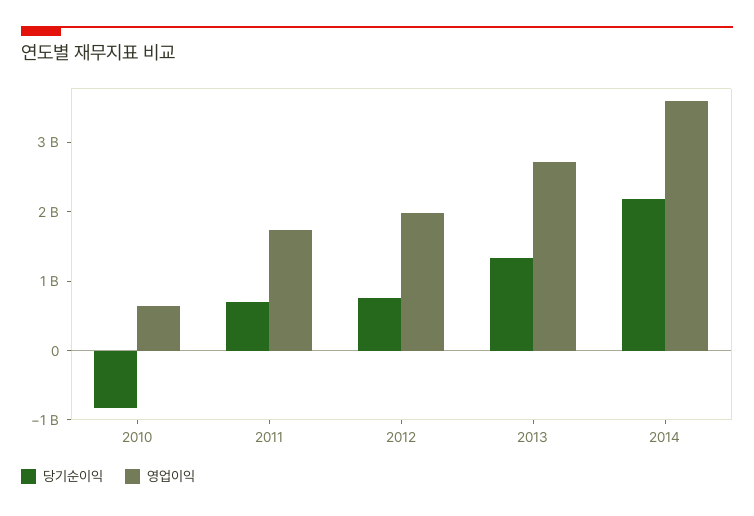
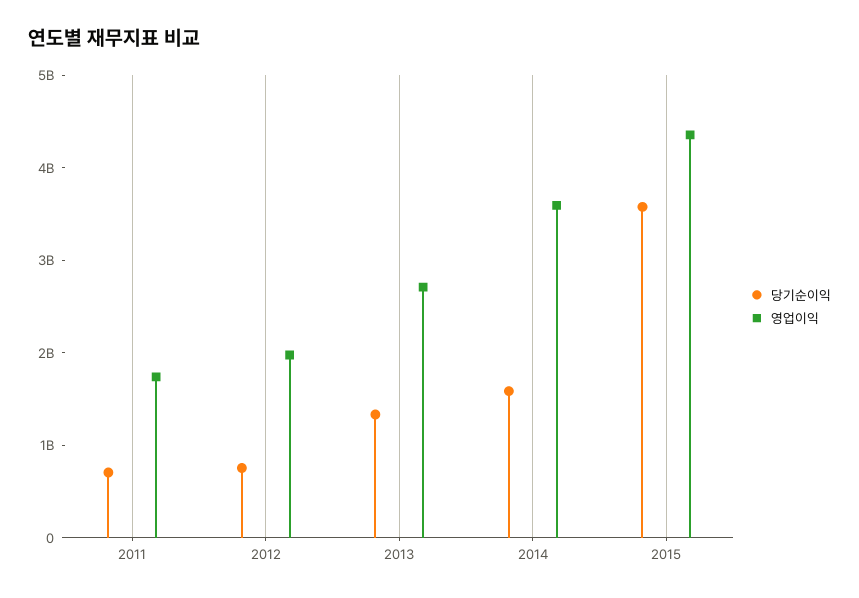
당기순이익, 2010: -800000000 -> none
영업이익, 2010: 600000000 -> none
당기순이익, 2014: 2200000000 -> 1600000000
당기순이익, 2015: none -> 3600000000
영업이익, 2015: none -> 4400000000

